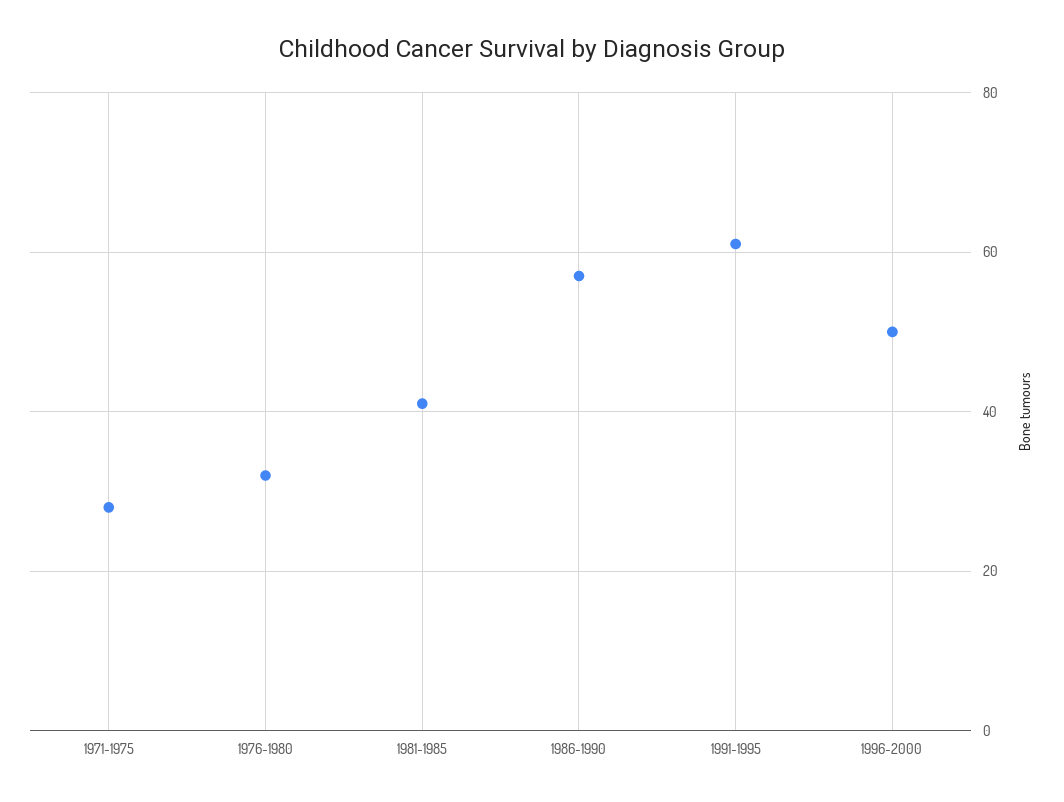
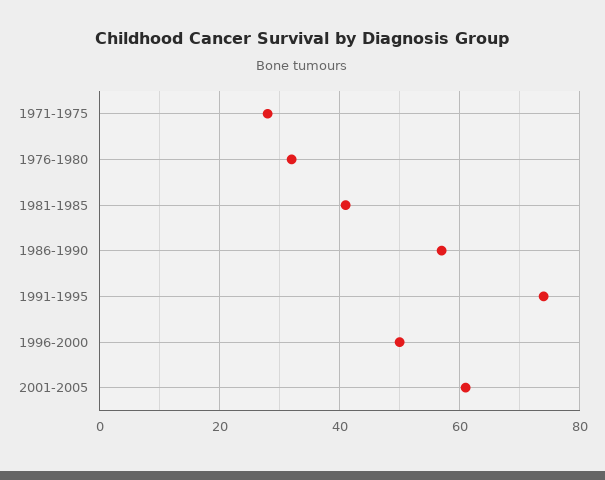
1991-1995: 60 -> 75
2001-2005: none -> 60

